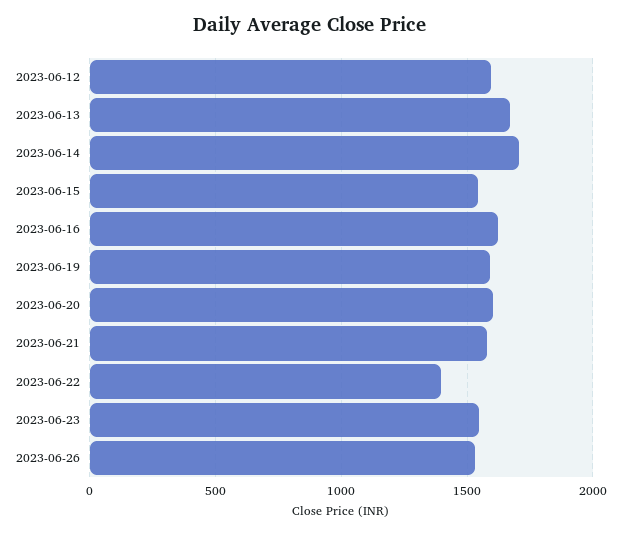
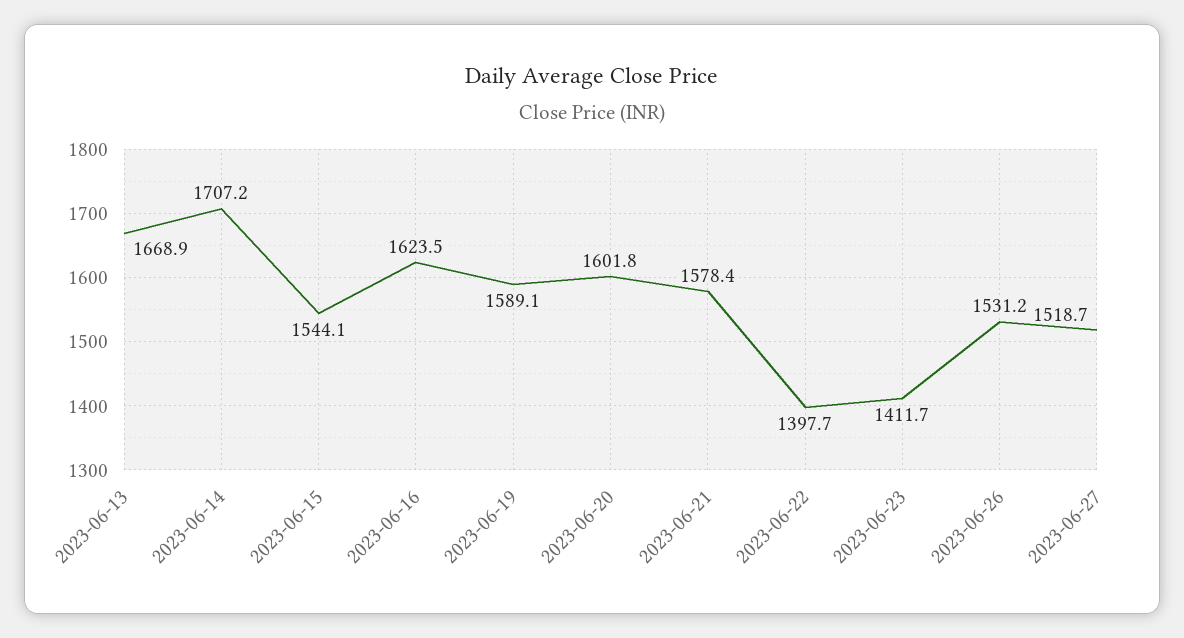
2023-06-12: 1600 -> none
2023-06-23: 1550 -> 1411.7
2023-06-27: none -> 1518.7

